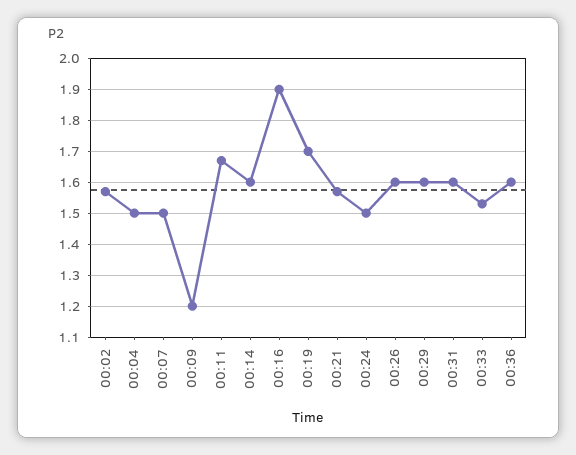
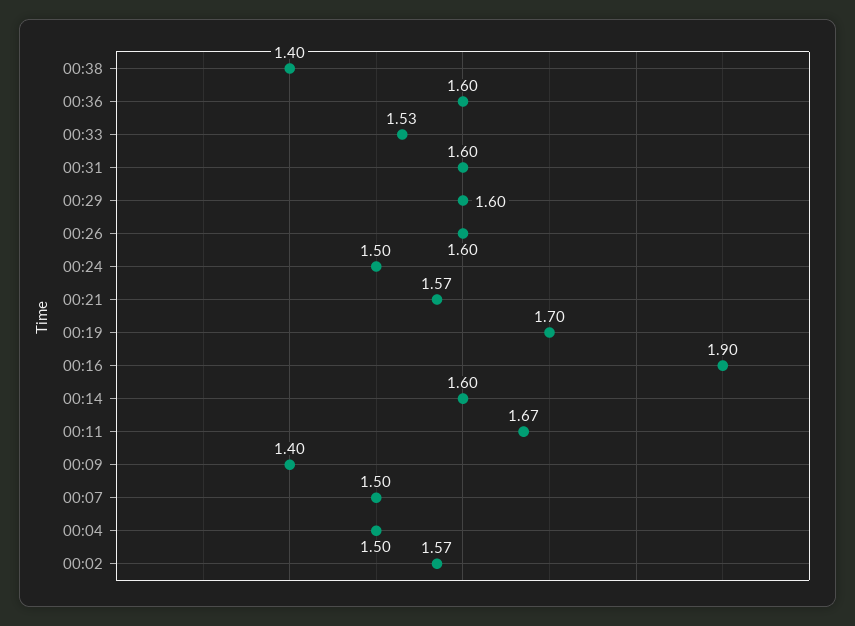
00:09: 1.2 -> 1.4
00:38: none -> 1.4

